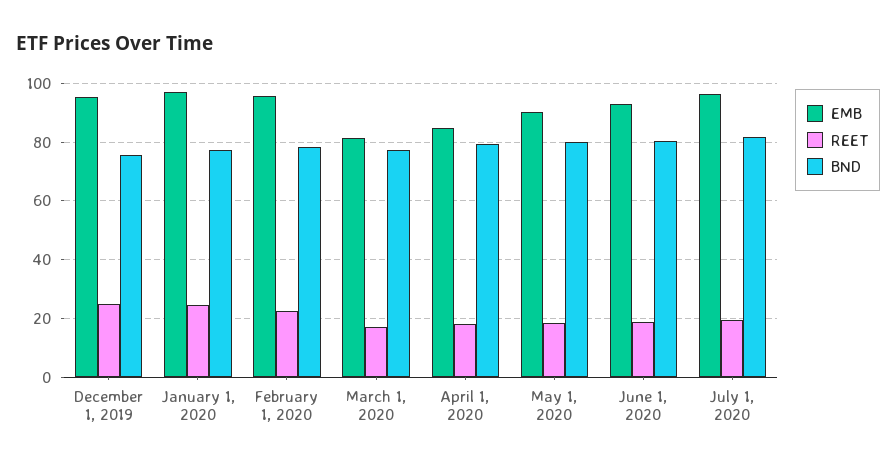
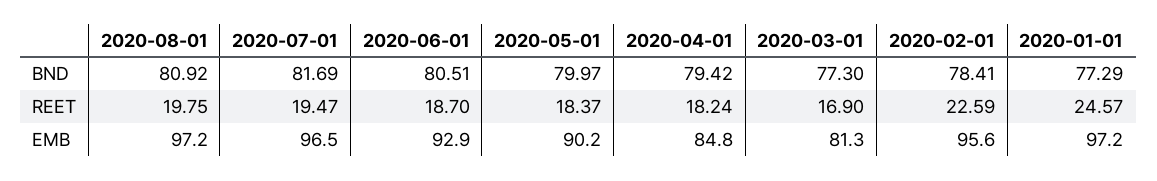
EMB, December 1, 2019: 95 -> none
REET, December 1, 2019: 25 -> none
BND, December 1, 2019: 75 -> none
BND, 2020-08-01: none -> 80.92
REET, 2020-08-01: none -> 19.75
EMB, 2020-08-01: none -> 97.2

